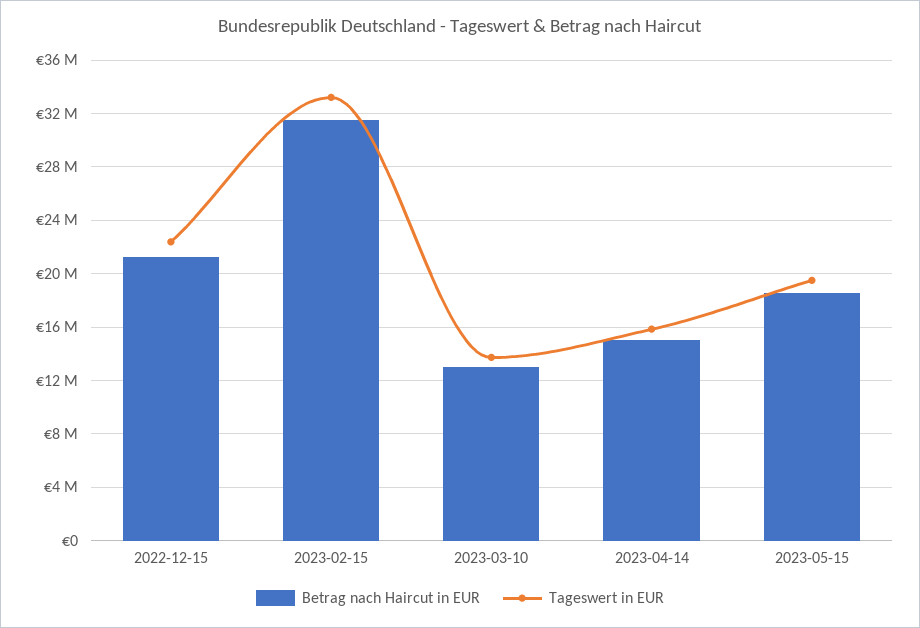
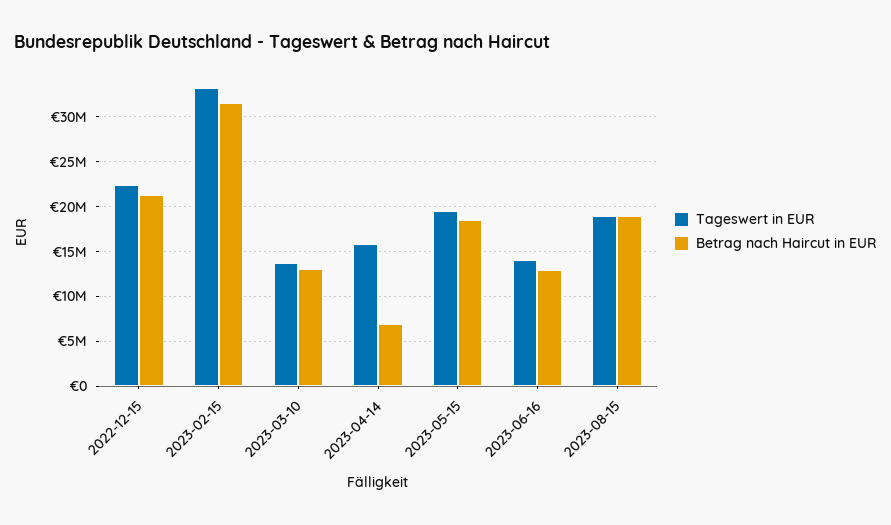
Betrag nach Haircut in EUR, 2023-04-14: 15000000 -> 7000000
Tageswert in EUR, 2023-06-16: none -> 14000000
Betrag nach Haircut in EUR, 2023-06-16: none -> 13000000
Tageswert in EUR, 2023-08-15: none -> 19000000
Betrag nach Haircut in EUR, 2023-08-15: none -> 19000000

